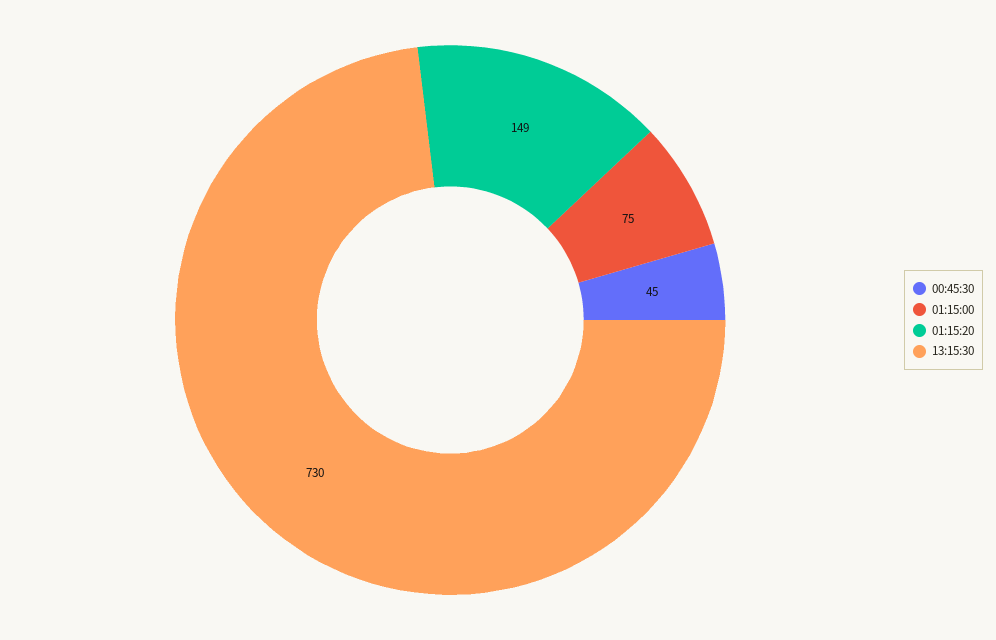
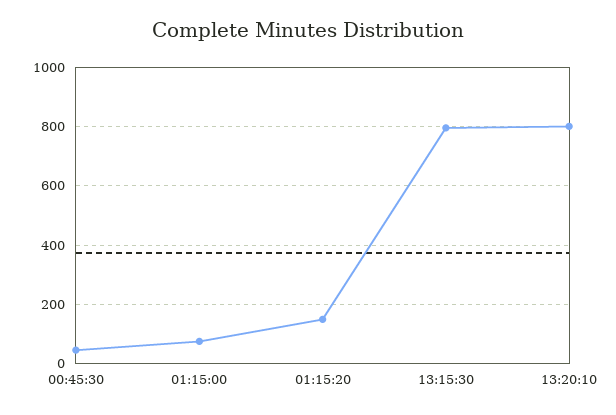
13:15:30: 730 -> 800
13:20:10: none -> 800

